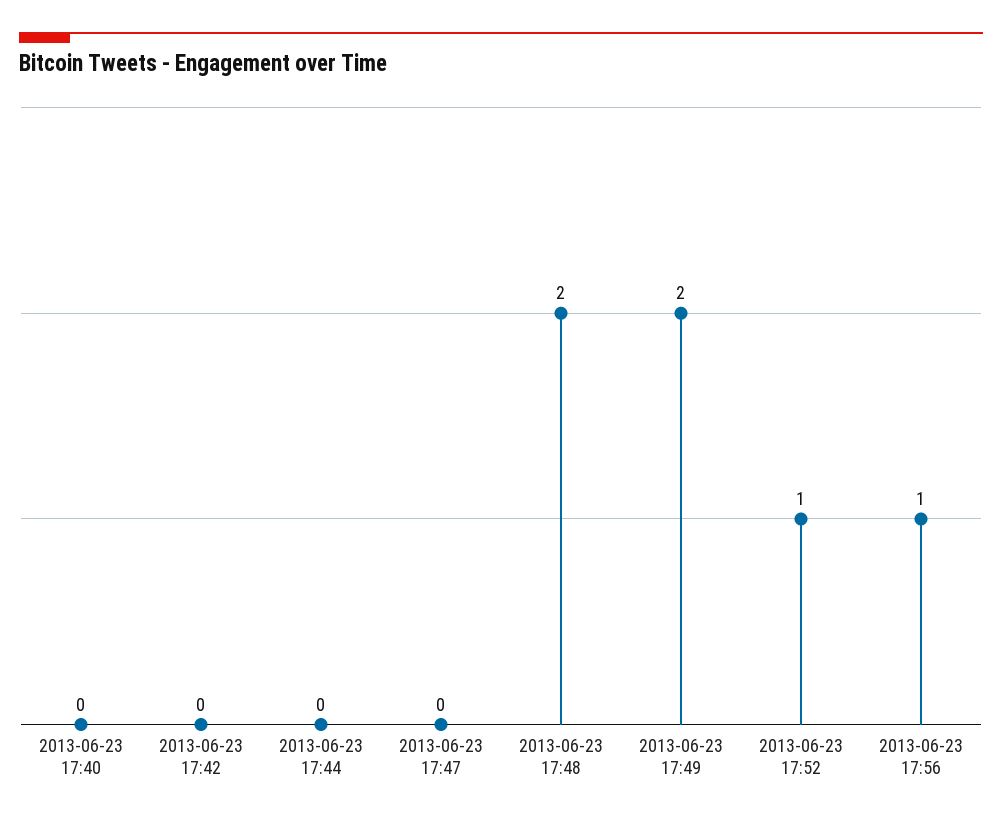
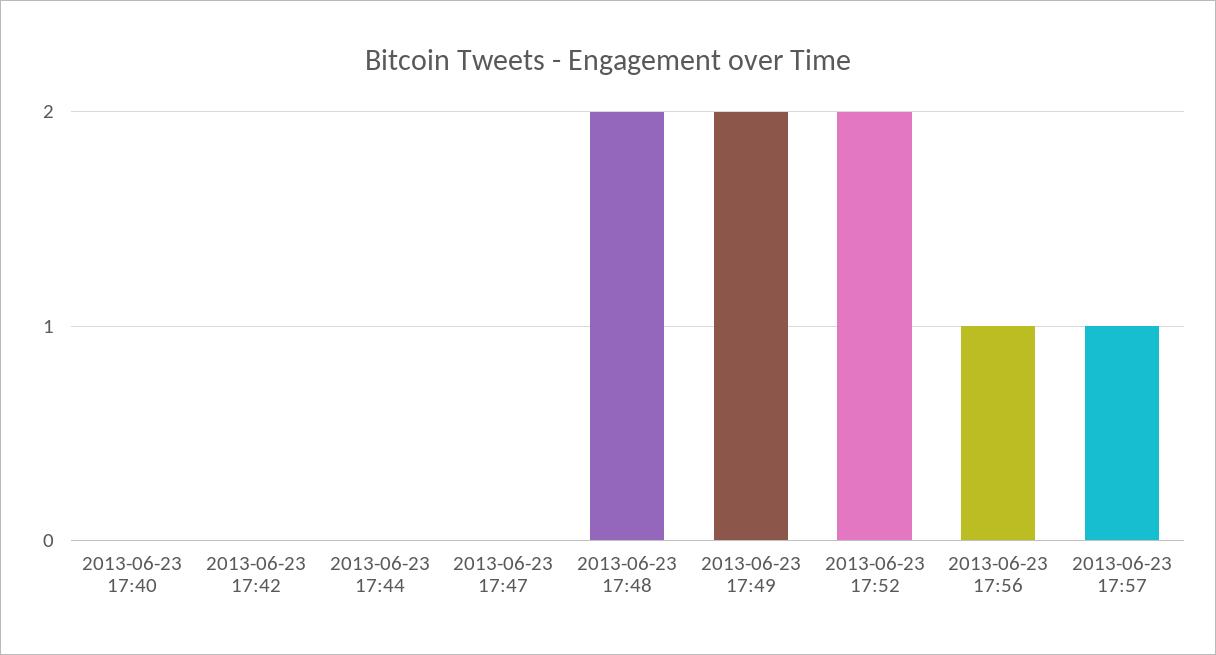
2013-06-23 17:52: 1 -> 2
2013-06-23 17:57: none -> 1

